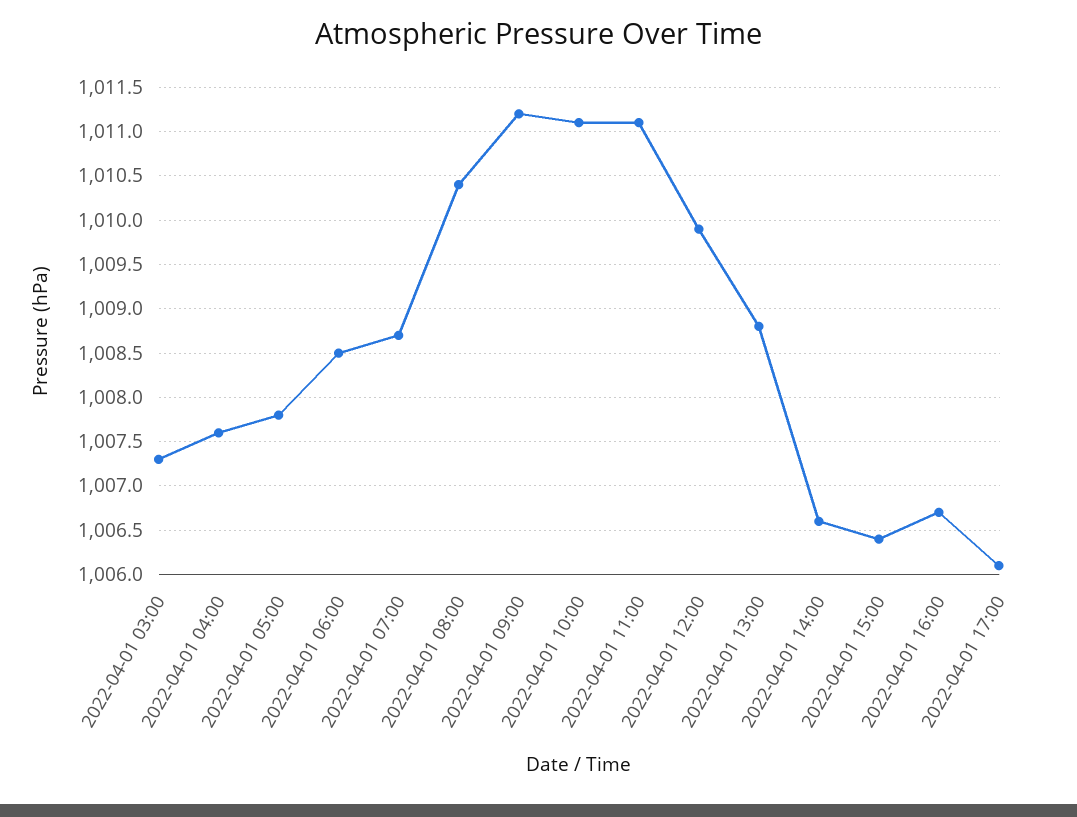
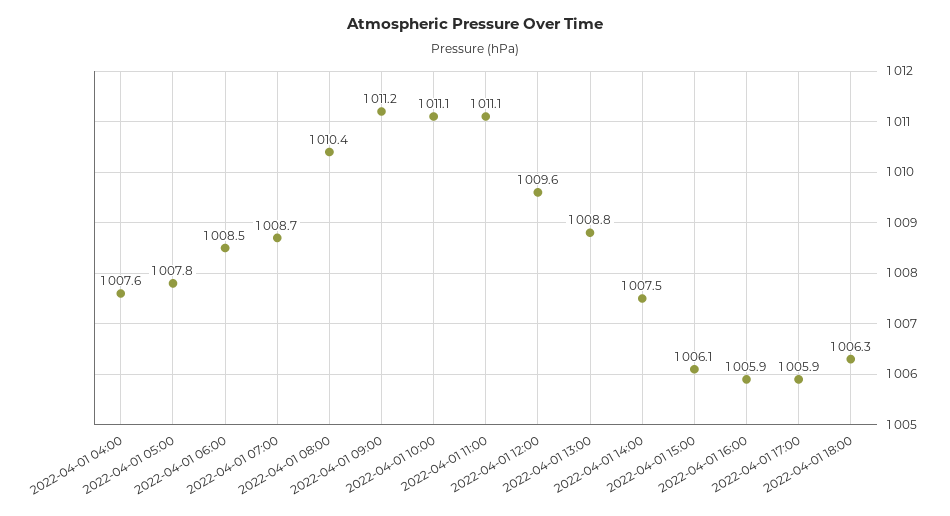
2022-04-01 03:00: 1007.3 -> none
2022-04-01 12:00: 1009.9 -> 1009.6
2022-04-01 14:00: 1006.6 -> 1007.5
2022-04-01 15:00: 1006.4 -> 1006.1
2022-04-01 16:00: 1006.7 -> 1005.9
2022-04-01 17:00: 1006.1 -> 1005.9
2022-04-01 18:00: none -> 1006.3

